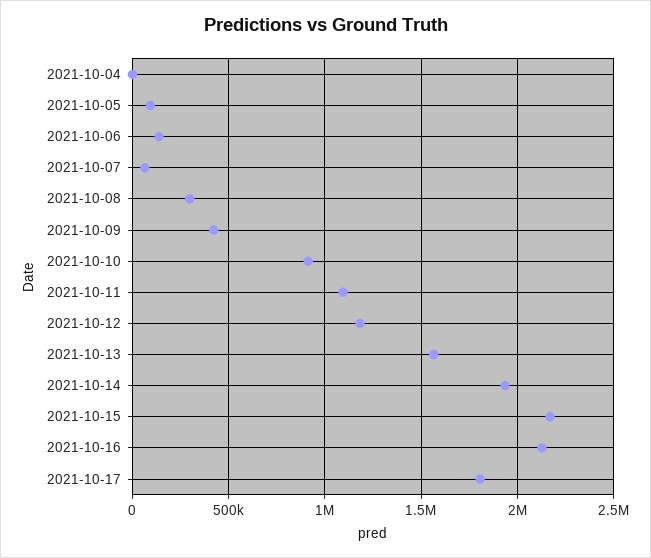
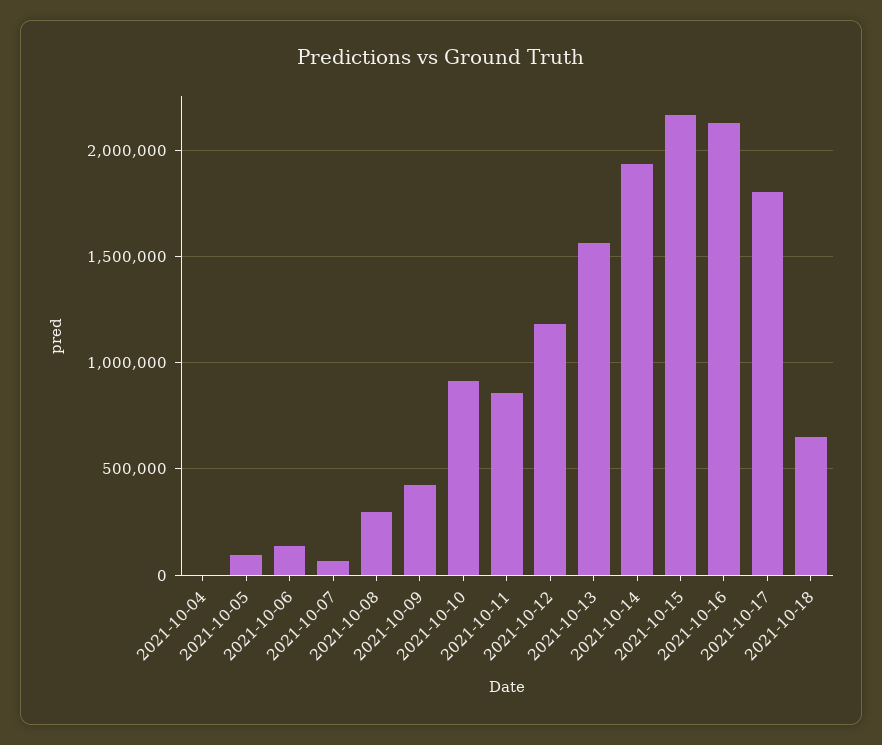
2021-10-11: 1100000 -> 850000
2021-10-18: none -> 650000

